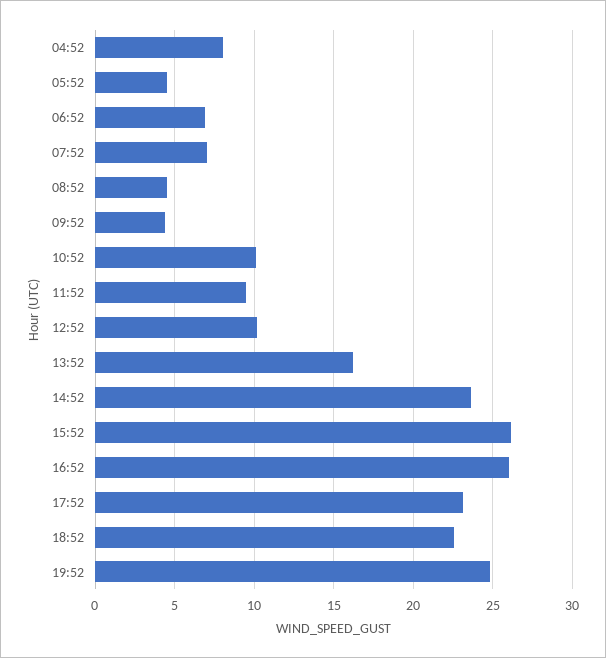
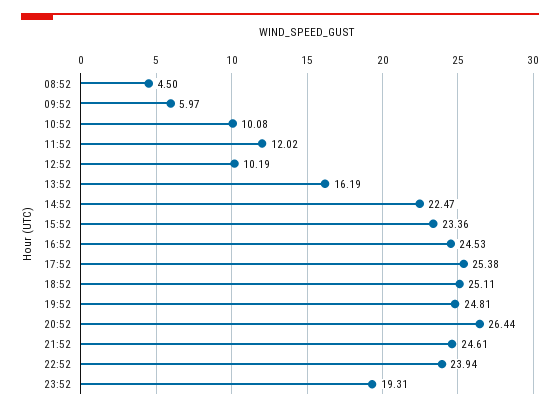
04:52: 8 -> none
05:52: 4.5 -> none
06:52: 7 -> none
07:52: 7 -> none
09:52: 4.5 -> 5.97
11:52: 9.5 -> 12.02
14:52: 23.5 -> 22.47
15:52: 26 -> 23.36
16:52: 26 -> 24.53
17:52: 23 -> 25.38
18:52: 22.5 -> 25.11
20:52: none -> 26.44
21:52: none -> 24.61
22:52: none -> 23.94
23:52: none -> 19.31

